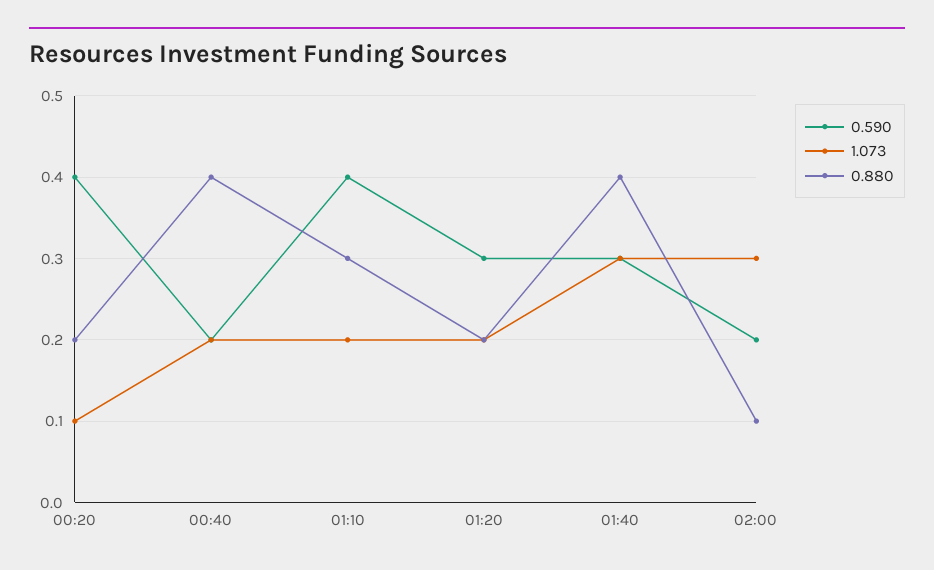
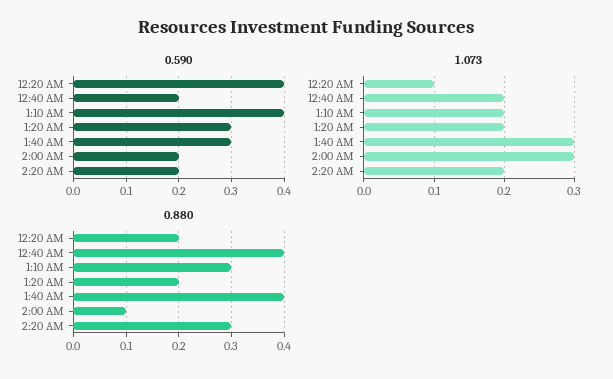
0.590, 2:20 AM: none -> 0.2
1.073, 2:20 AM: none -> 0.2
0.880, 2:20 AM: none -> 0.3

